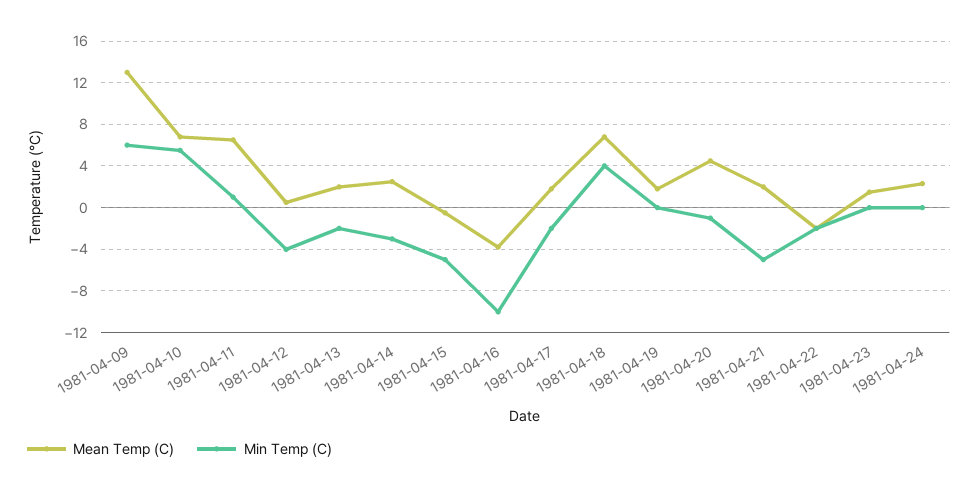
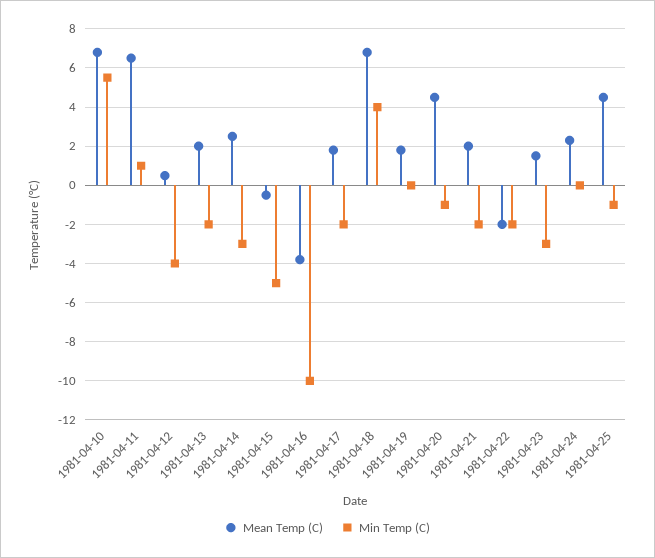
Mean Temp (C), 1981-04-09: 13 -> none
Min Temp (C), 1981-04-09: 6 -> none
Min Temp (C), 1981-04-21: -5 -> -2
Min Temp (C), 1981-04-23: 0 -> -3
Mean Temp (C), 1981-04-25: none -> 4.5
Min Temp (C), 1981-04-25: none -> -1

